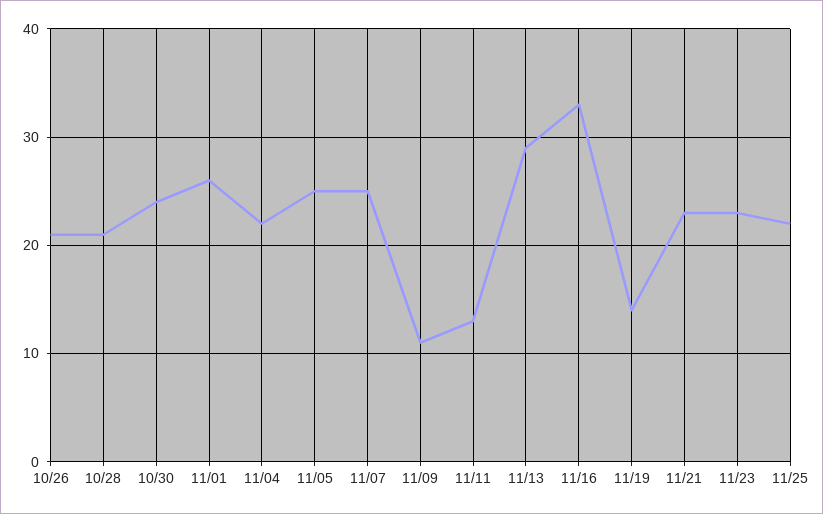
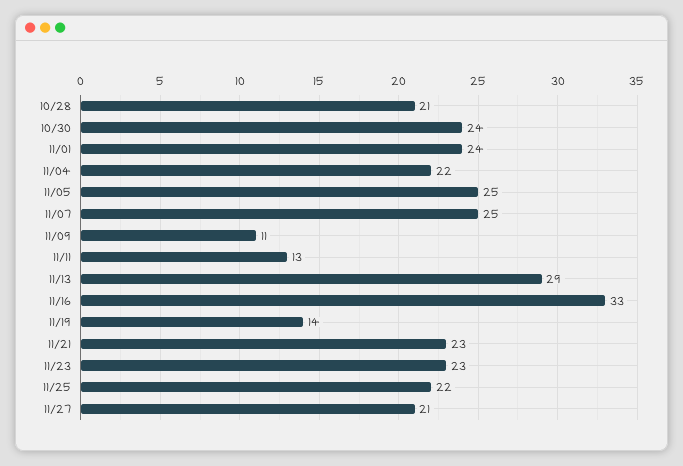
10/26: 21 -> none
11/01: 26 -> 24
11/27: none -> 21

